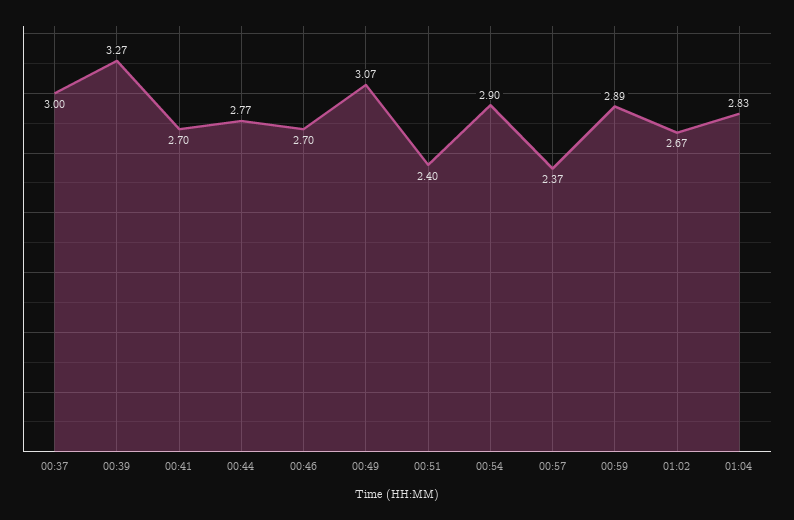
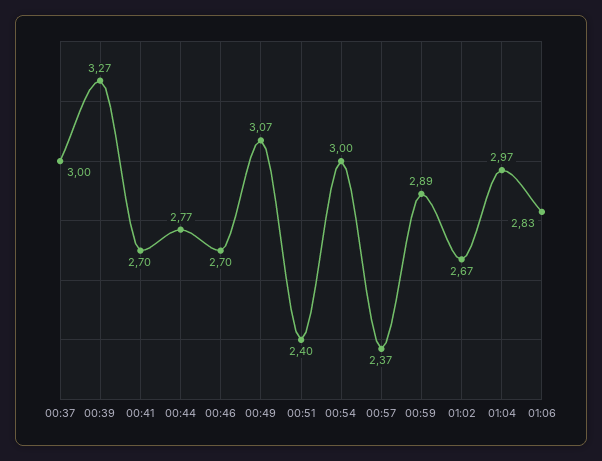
00:54: 2.9 -> 3
01:04: 2.83 -> 2.97
01:06: none -> 2.83

